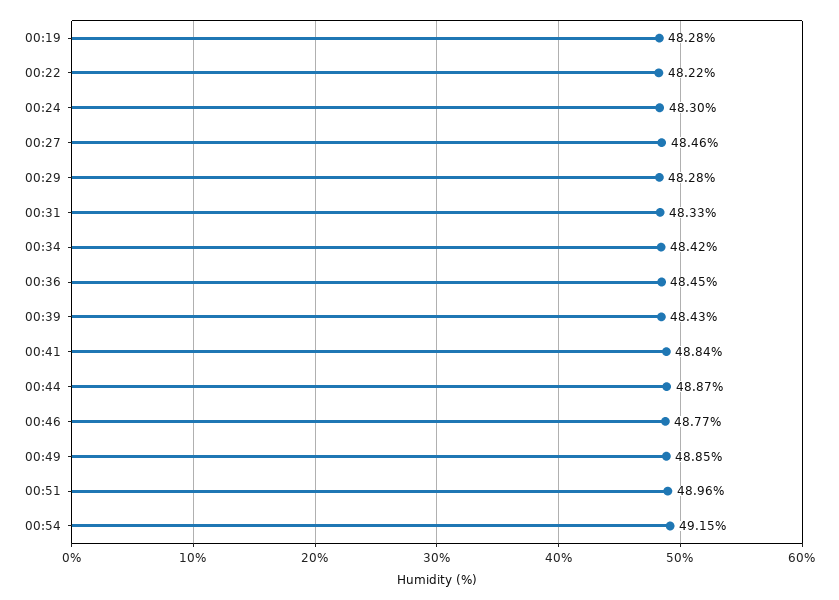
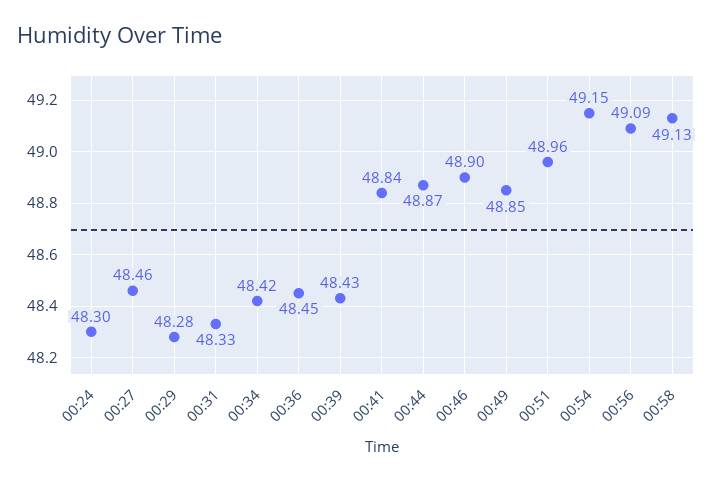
00:19: 48.28 -> none
00:22: 48.22 -> none
00:46: 48.77 -> 48.9
00:56: none -> 49.09
00:58: none -> 49.13

